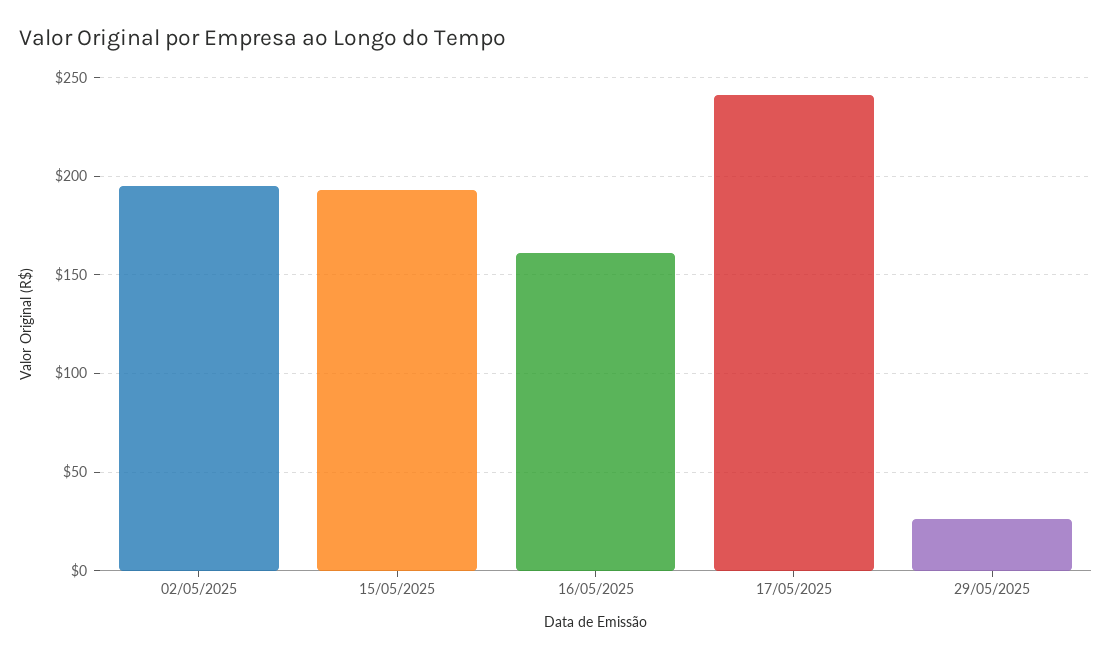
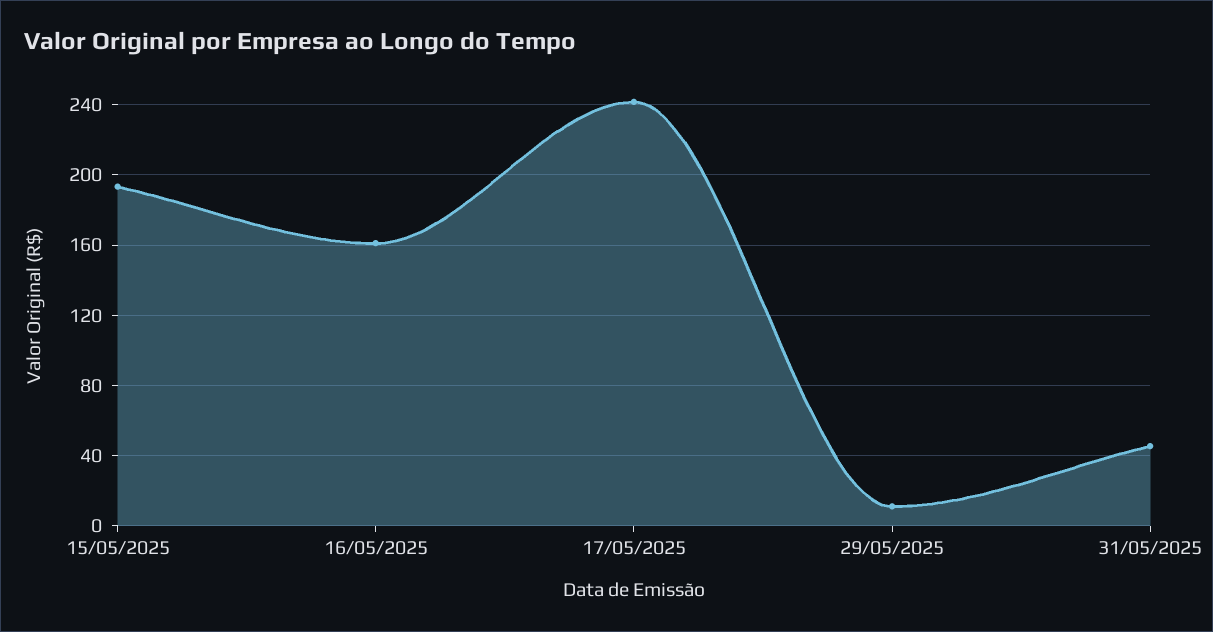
02/05/2025: 195 -> none
29/05/2025: 25 -> 10
31/05/2025: none -> 45

